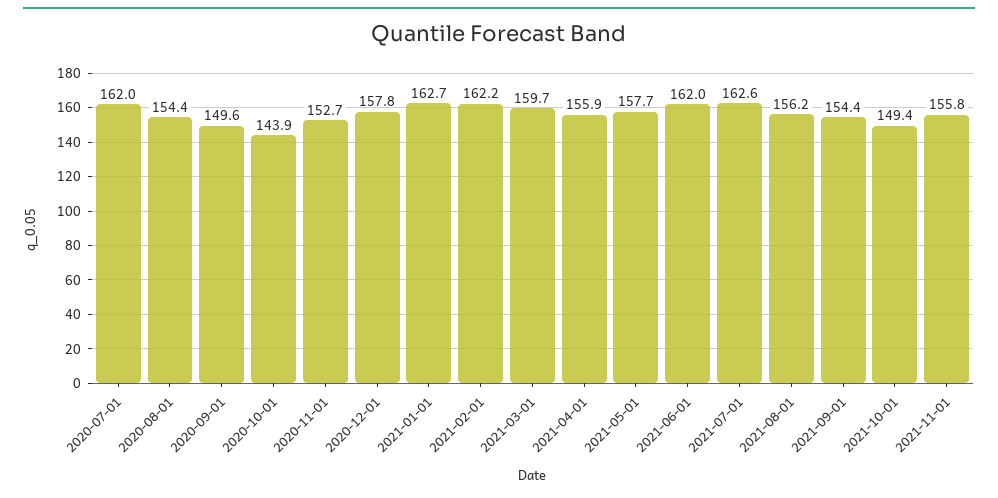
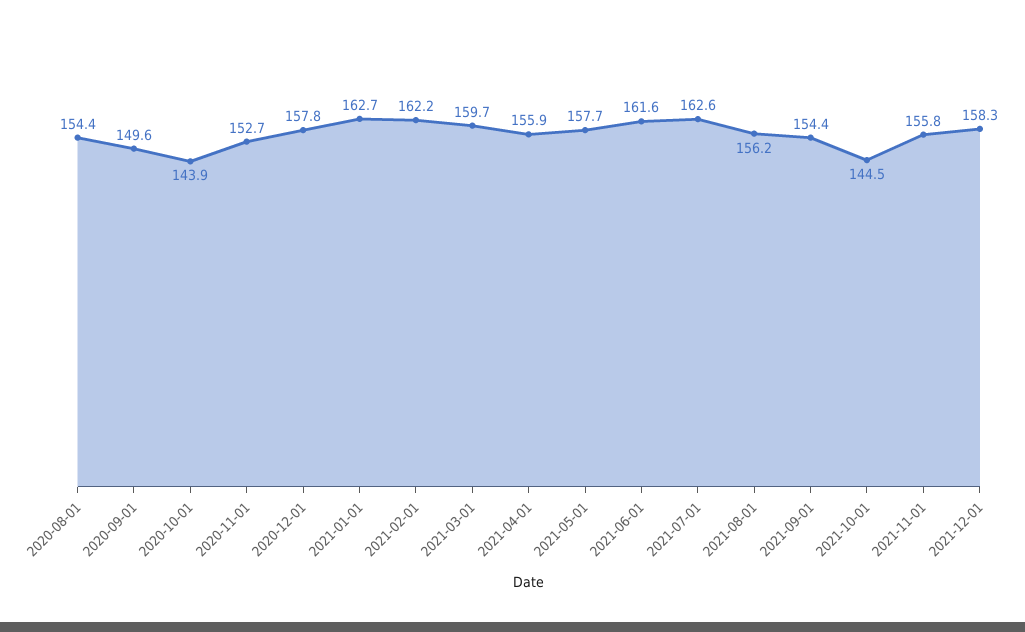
2020-07-01: 162 -> none
2021-06-01: 162 -> 161.6
2021-10-01: 149.4 -> 144.5
2021-12-01: none -> 158.3

